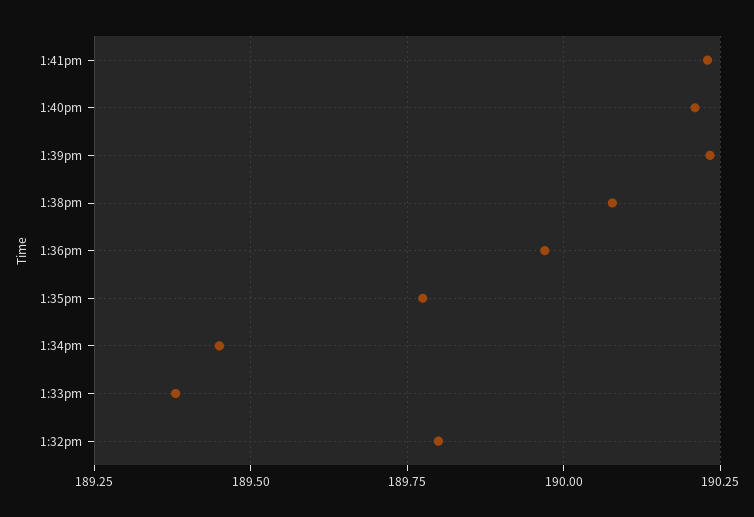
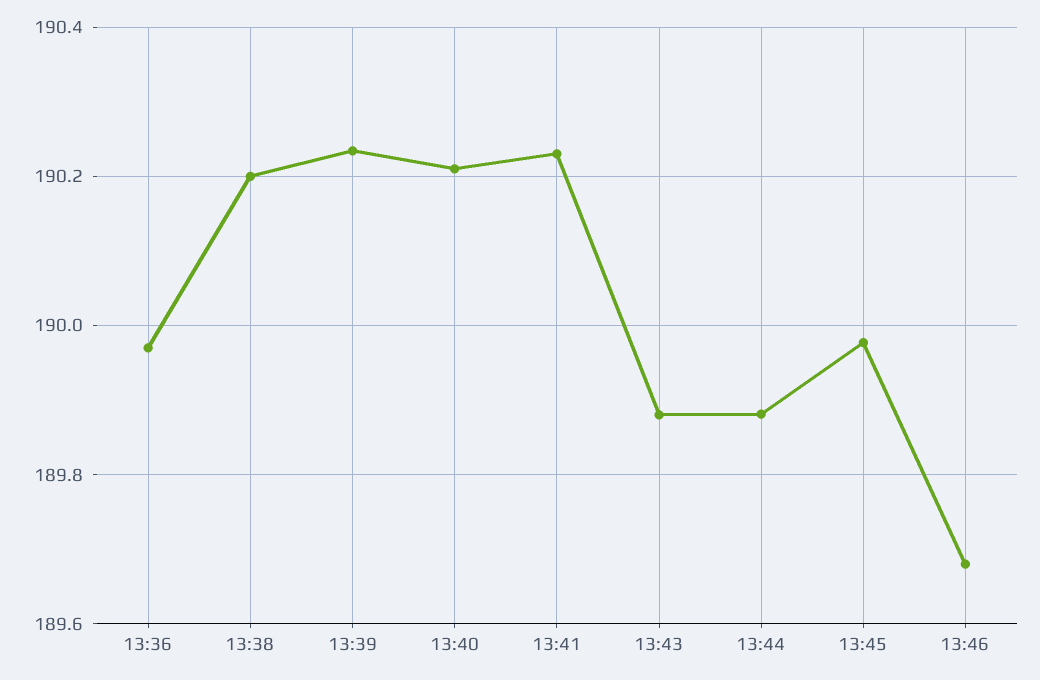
1:38pm: 190.075 -> 190.2
1:35pm: 189.775 -> none
1:34pm: 189.45 -> none
1:33pm: 189.375 -> none
1:32pm: 189.8 -> none
13:43: none -> 189.88
13:44: none -> 189.88
13:45: none -> 189.98
13:46: none -> 189.68

